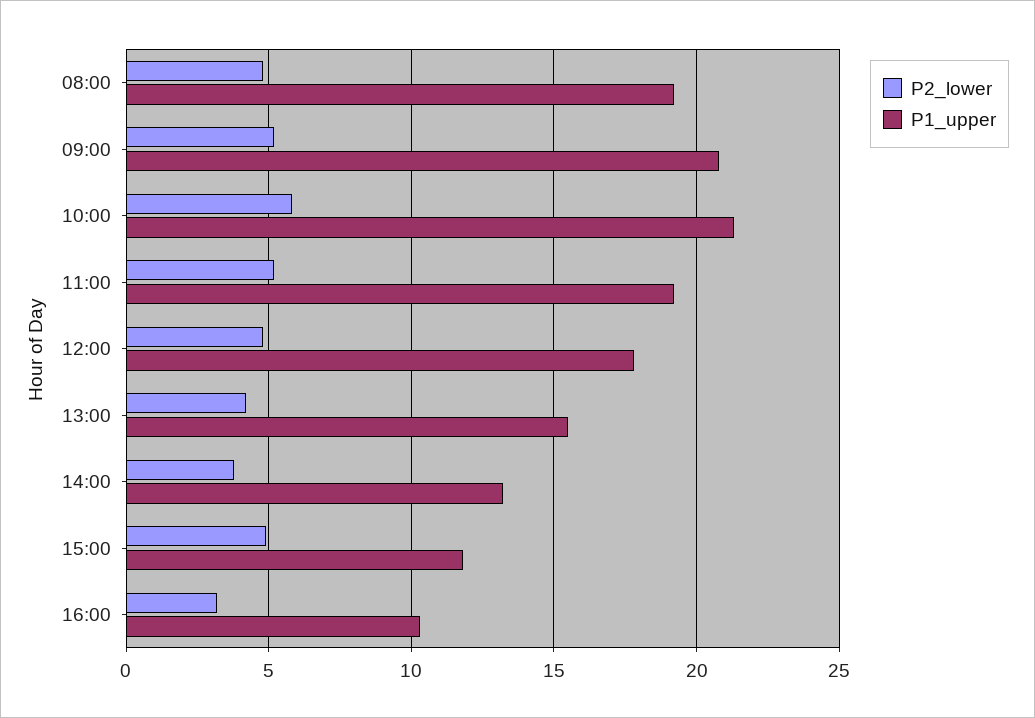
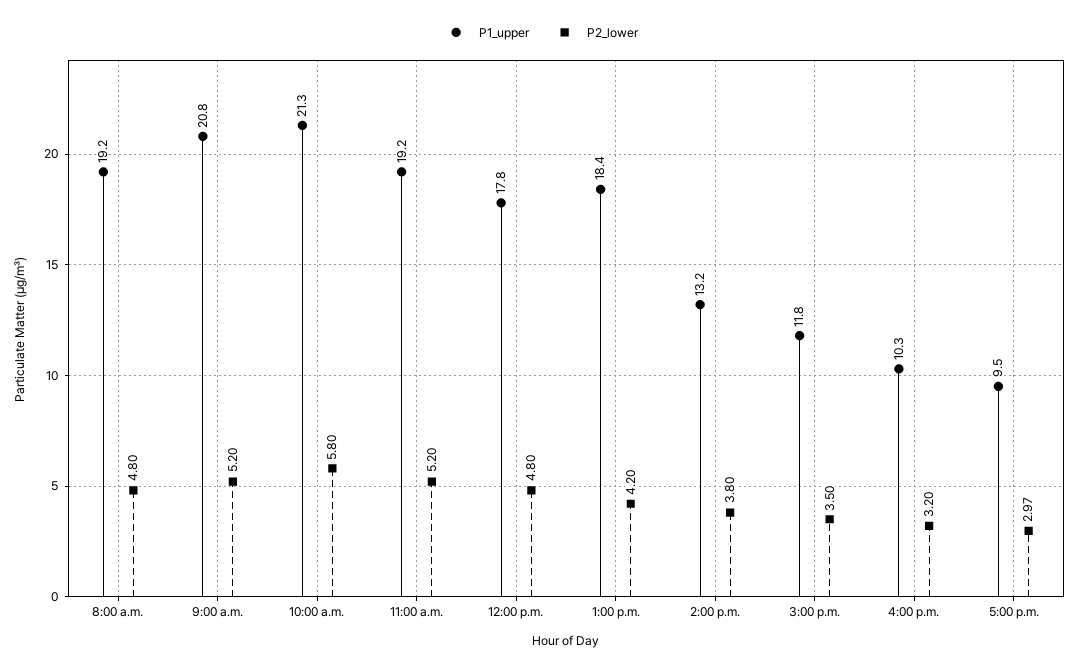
P1_upper, 13:00: 15.5 -> 18.4
P2_lower, 15:00: 5 -> 3.5
P1_upper, 5:00 p.m.: none -> 9.5
P2_lower, 5:00 p.m.: none -> 2.97

